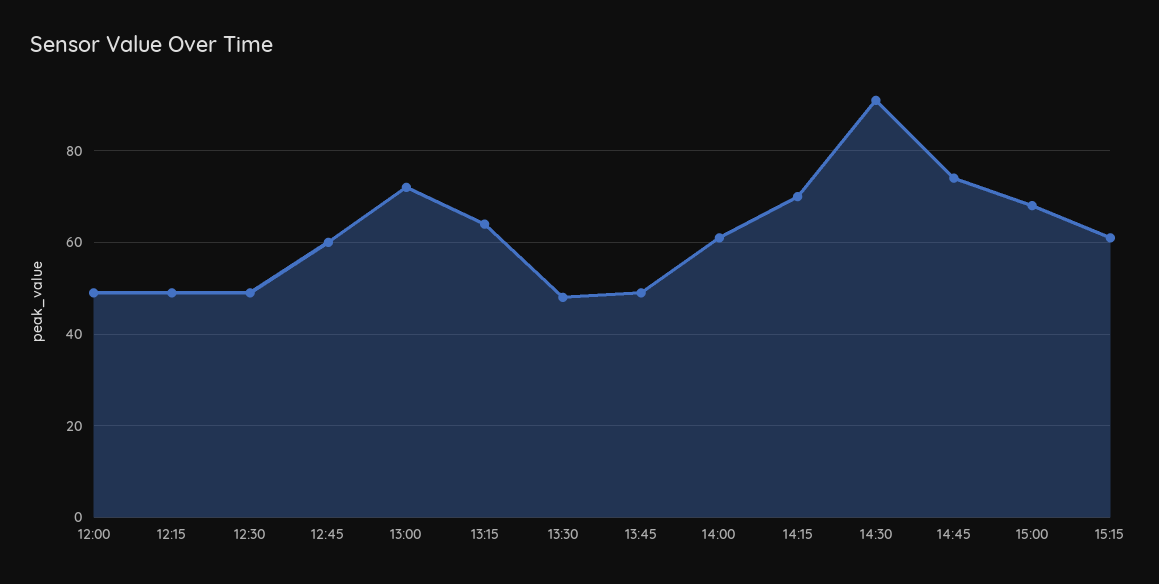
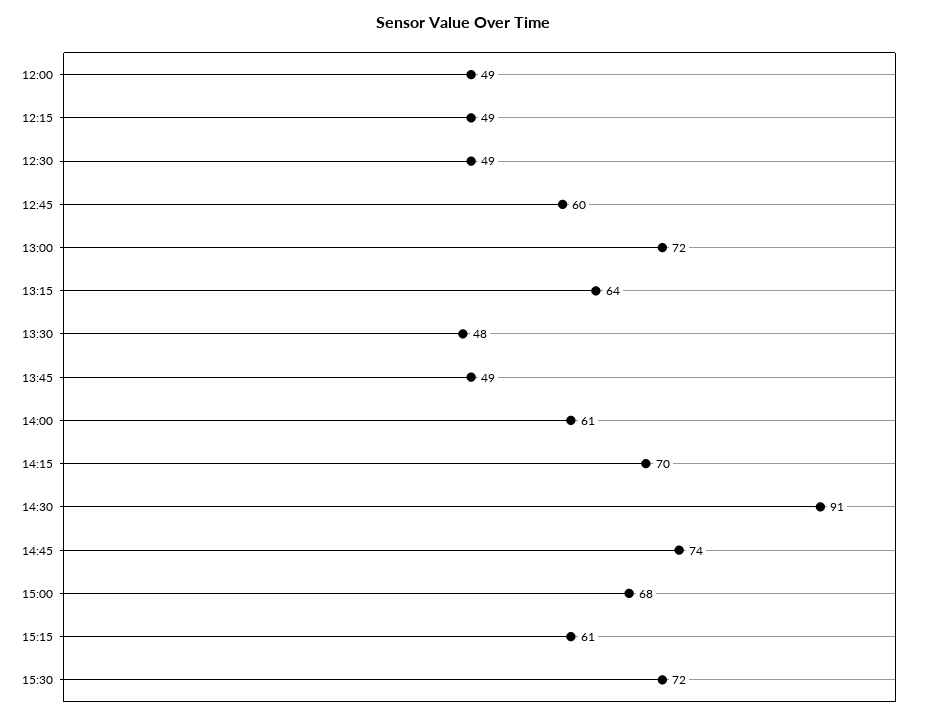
15:30: none -> 72

